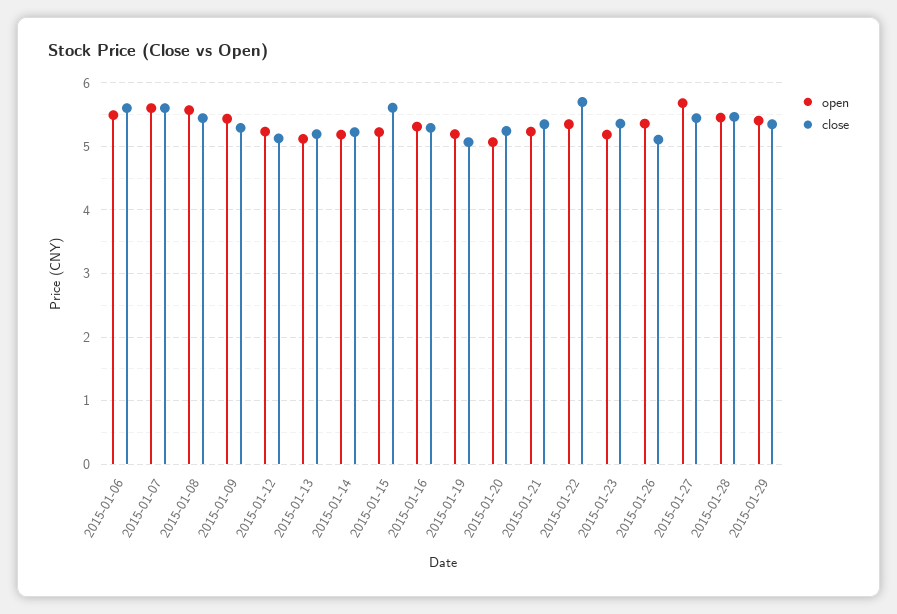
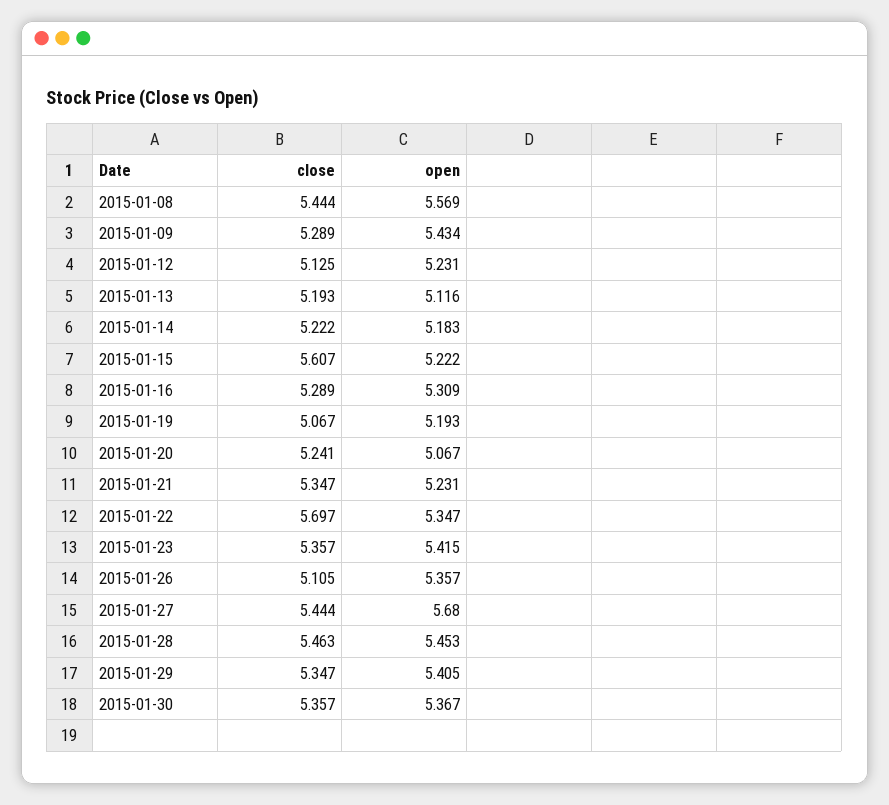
open, 2015-01-06: 5.5 -> none
close, 2015-01-06: 5.6 -> none
open, 2015-01-07: 5.6 -> none
close, 2015-01-07: 5.6 -> none
open, 2015-01-23: 5.2 -> 5.415
close, 2015-01-30: none -> 5.357
open, 2015-01-30: none -> 5.367

